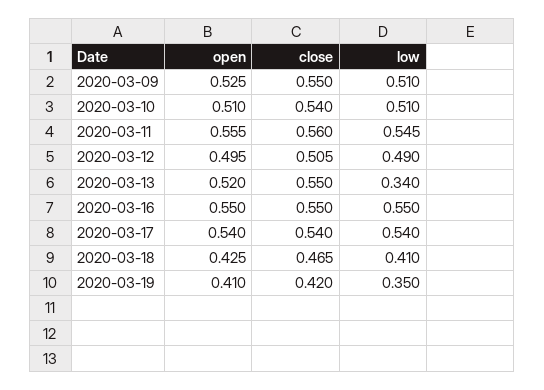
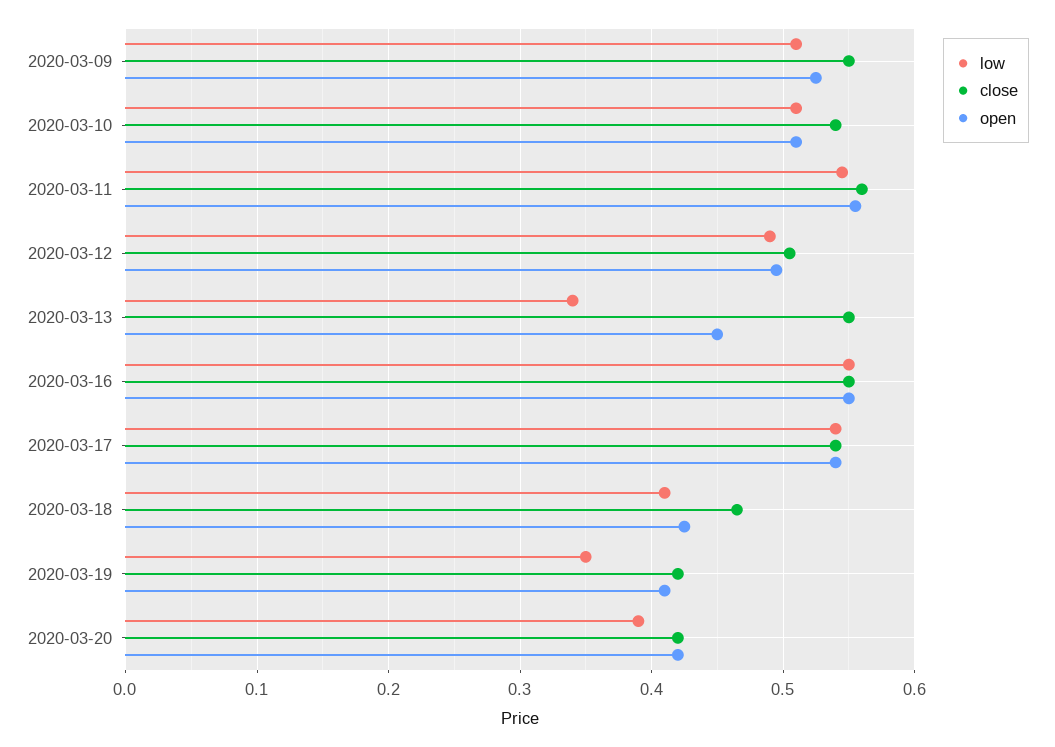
open, 2020-03-13: 0.52 -> 0.45
low, 2020-03-20: none -> 0.39
close, 2020-03-20: none -> 0.42
open, 2020-03-20: none -> 0.42

